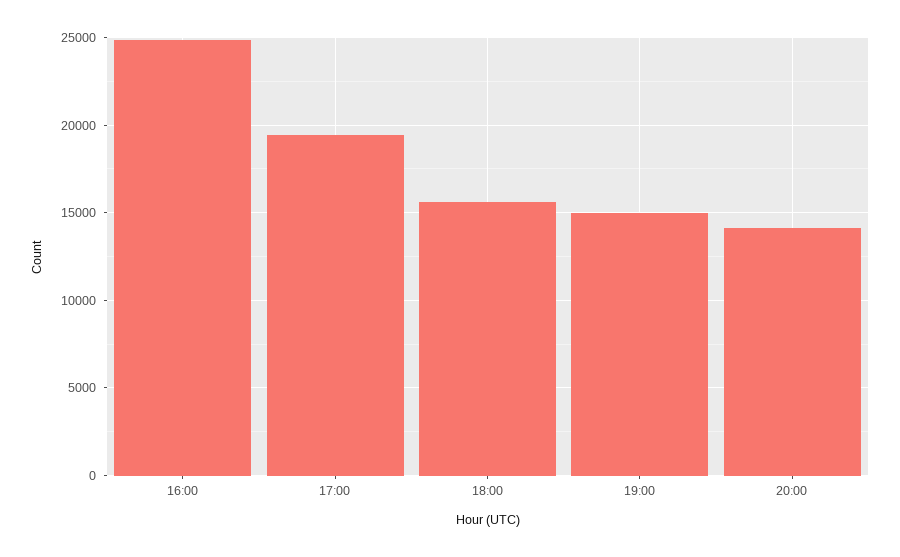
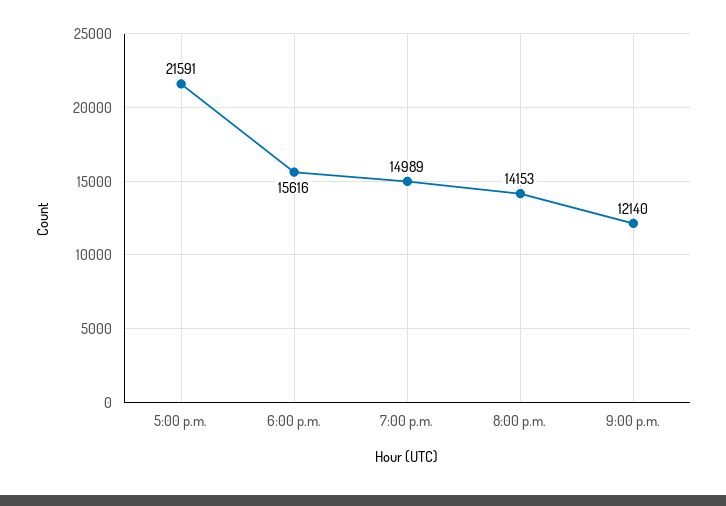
16:00: 25000 -> none
17:00: 19500 -> 21591
9:00 p.m.: none -> 12140

